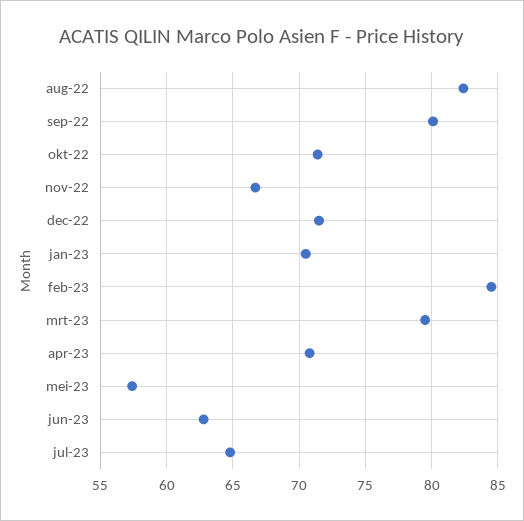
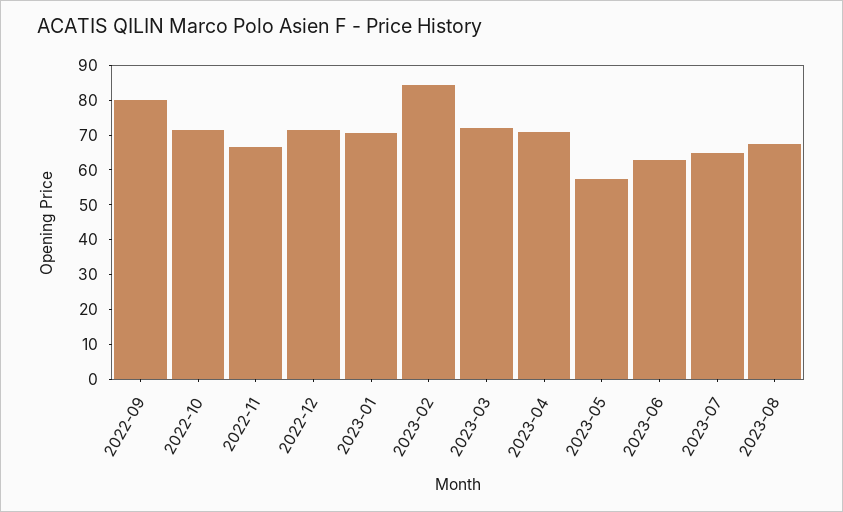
aug-22: 82.5 -> none
mrt-23: 79.5 -> 72.5
2023-08: none -> 67.5

